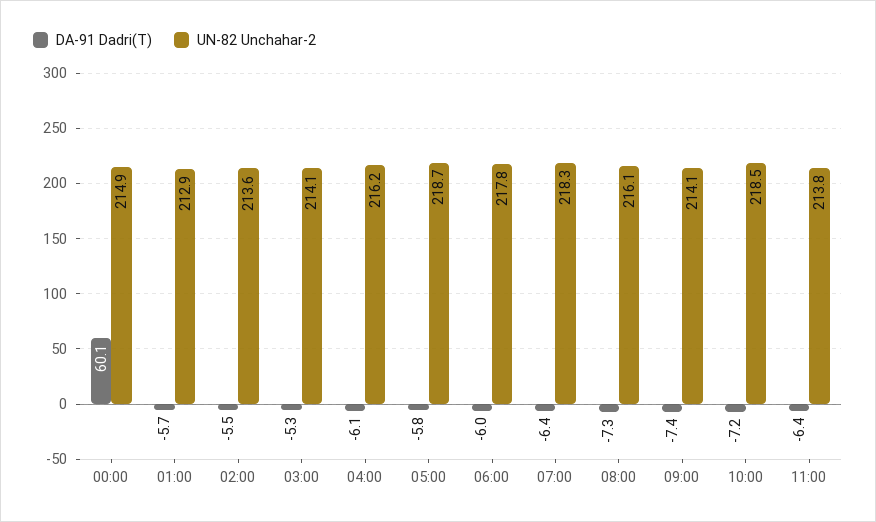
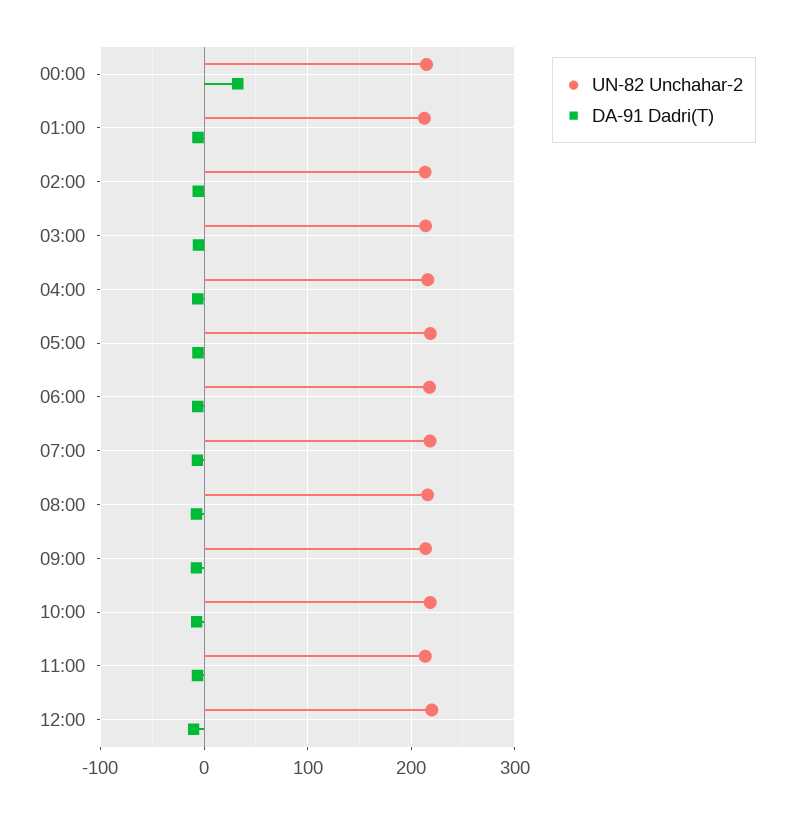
DA-91 Dadri(T), 00:00: 60.1 -> 30
UN-82 Unchahar-2, 12:00: none -> 220
DA-91 Dadri(T), 12:00: none -> -10

